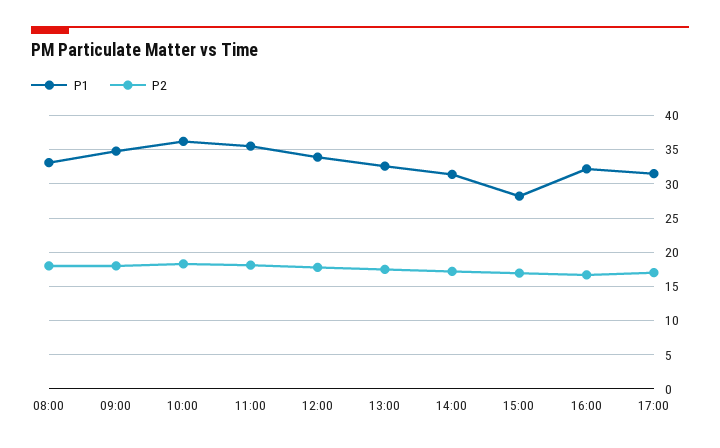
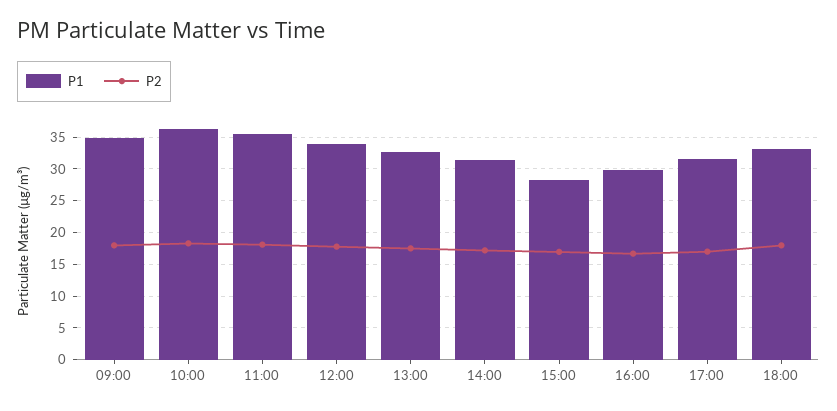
P1, 08:00: 33 -> none
P2, 08:00: 18 -> none
P1, 16:00: 32 -> 30
P1, 18:00: none -> 33
P2, 18:00: none -> 18

